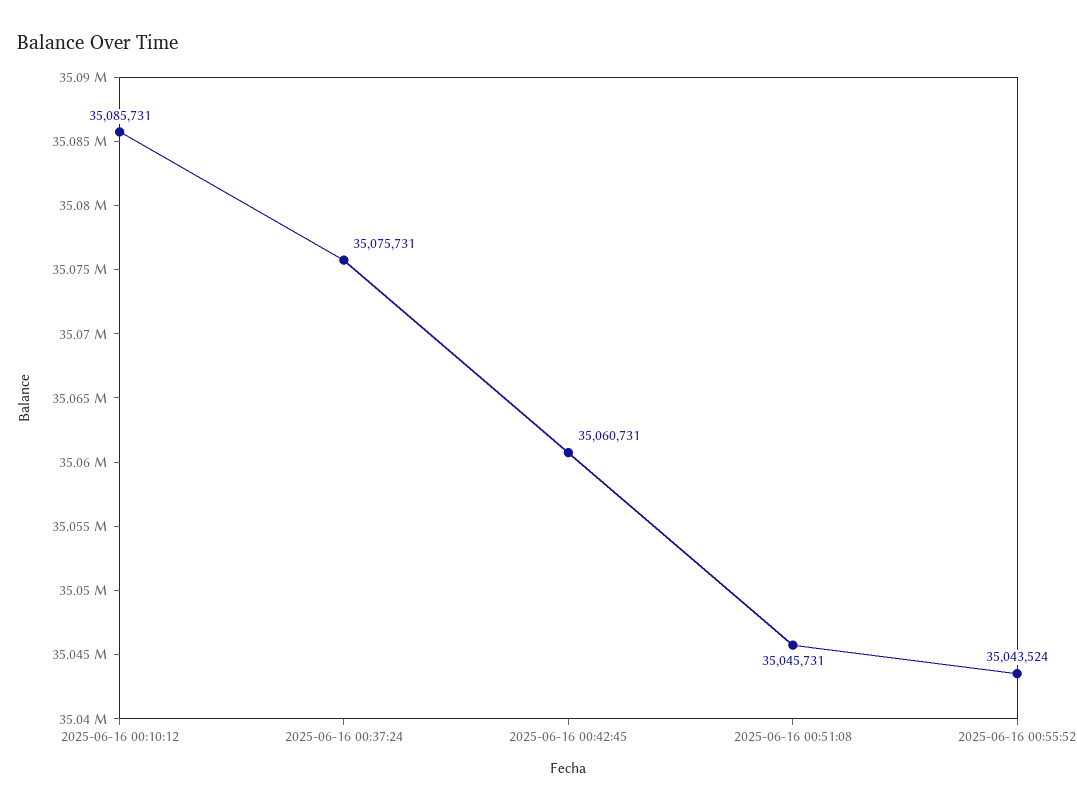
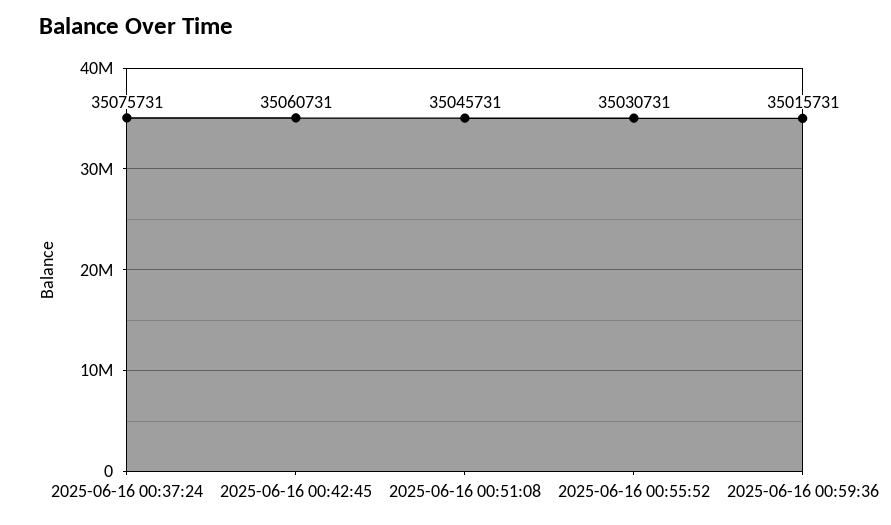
2025-06-16 00:10:12: 35085731 -> none
2025-06-16 00:55:52: 35043524 -> 35030731
2025-06-16 00:59:36: none -> 35015731

